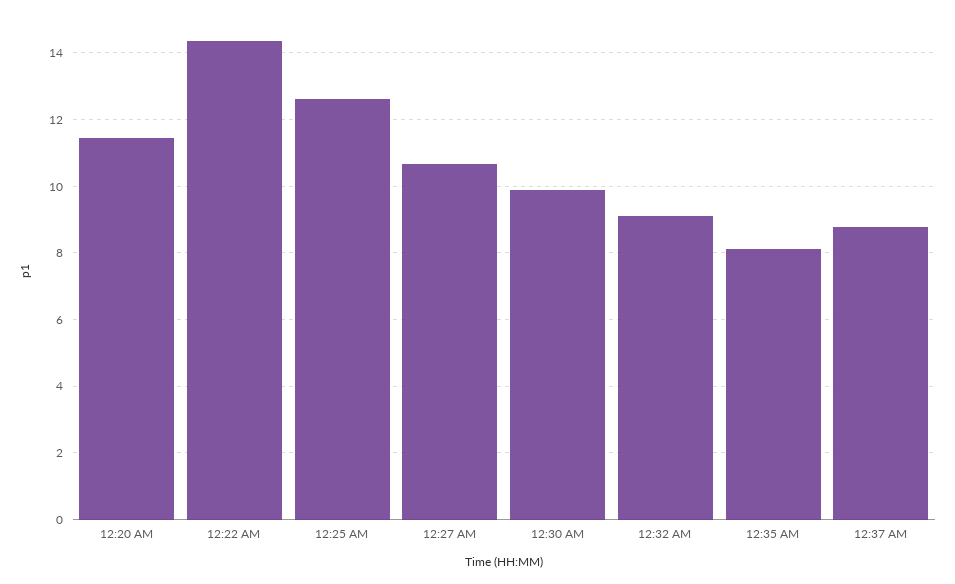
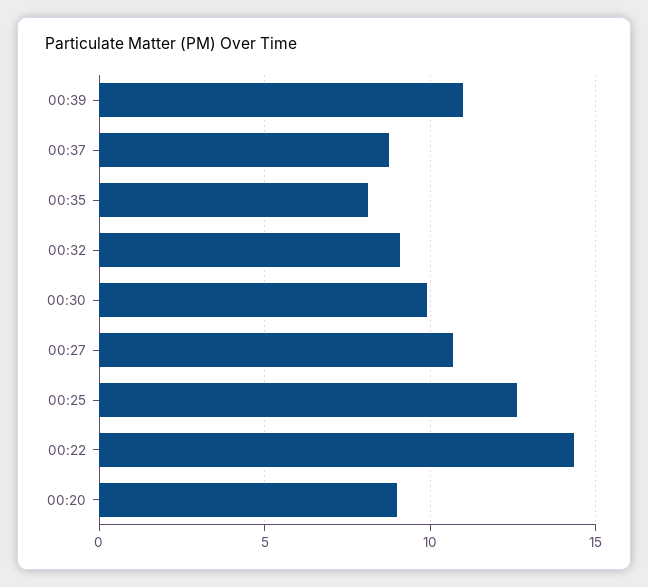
12:20 AM: 11.4 -> 9
00:39: none -> 11

